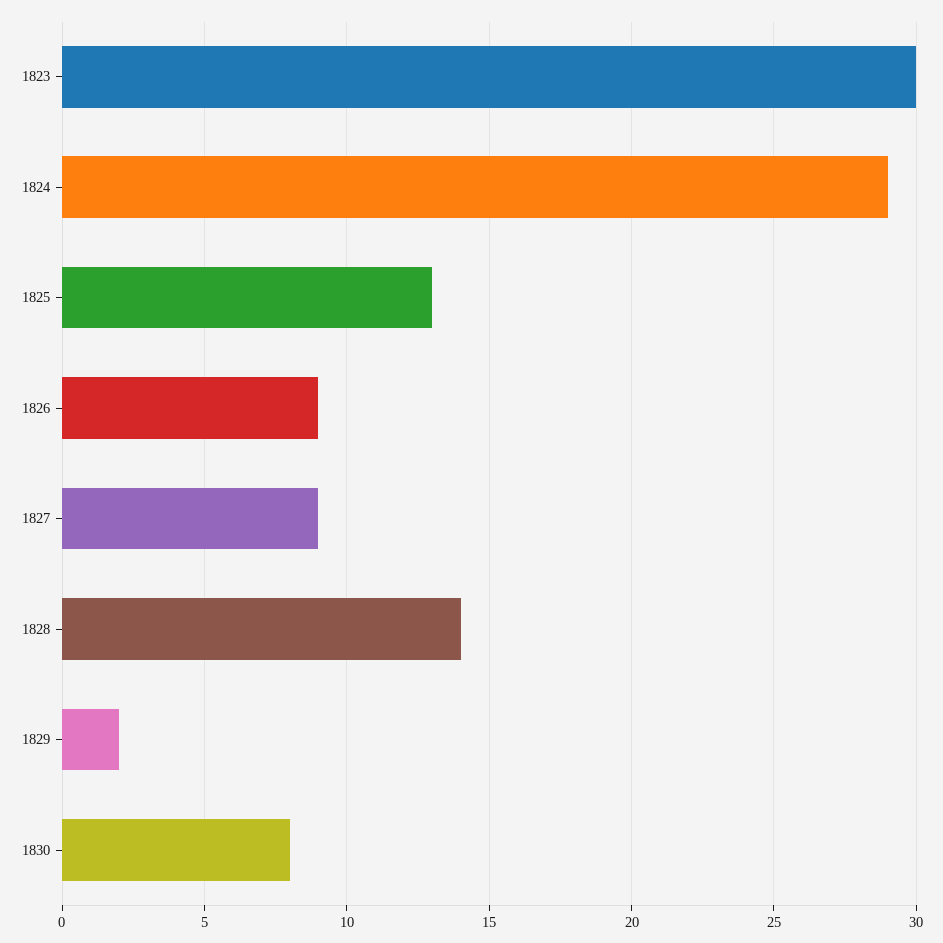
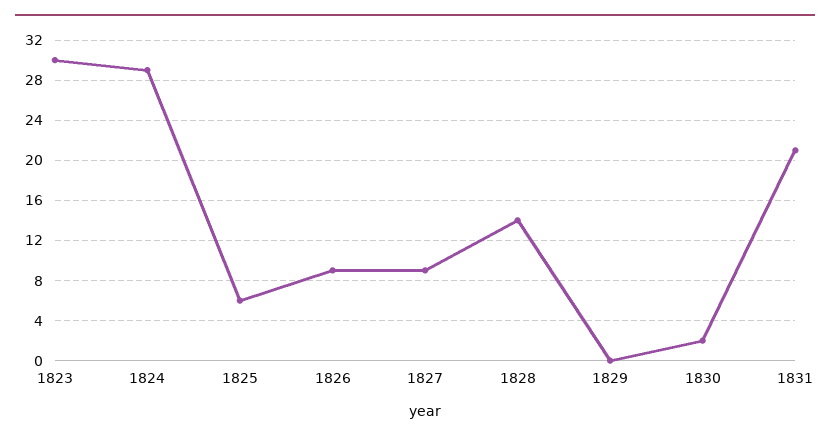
1825: 13 -> 6
1829: 2 -> 0
1830: 8 -> 2
1831: none -> 21

